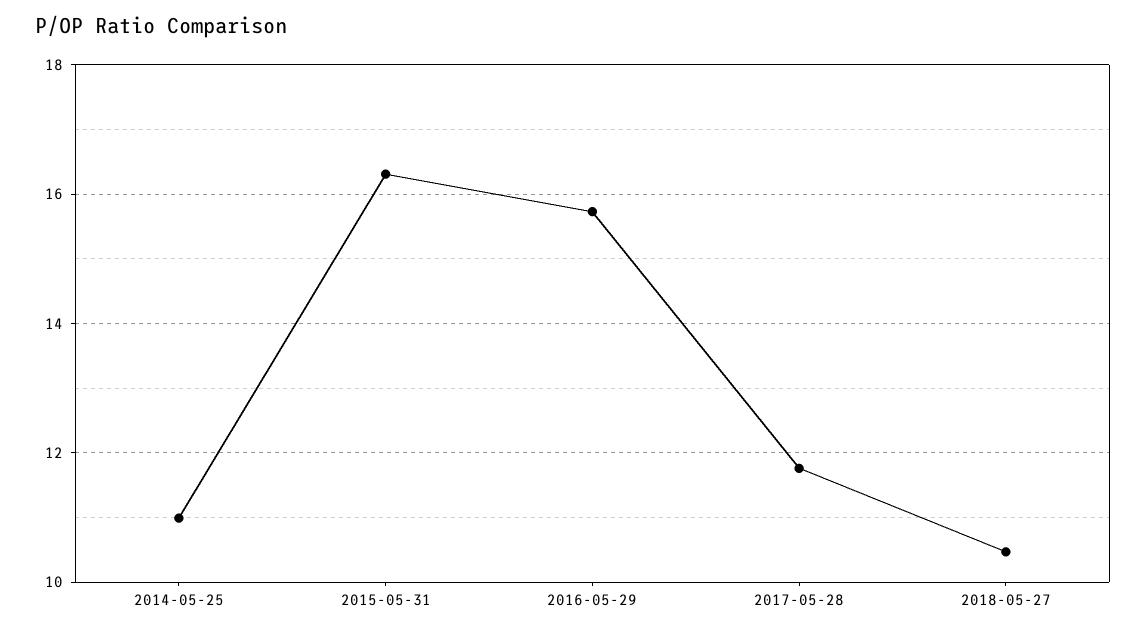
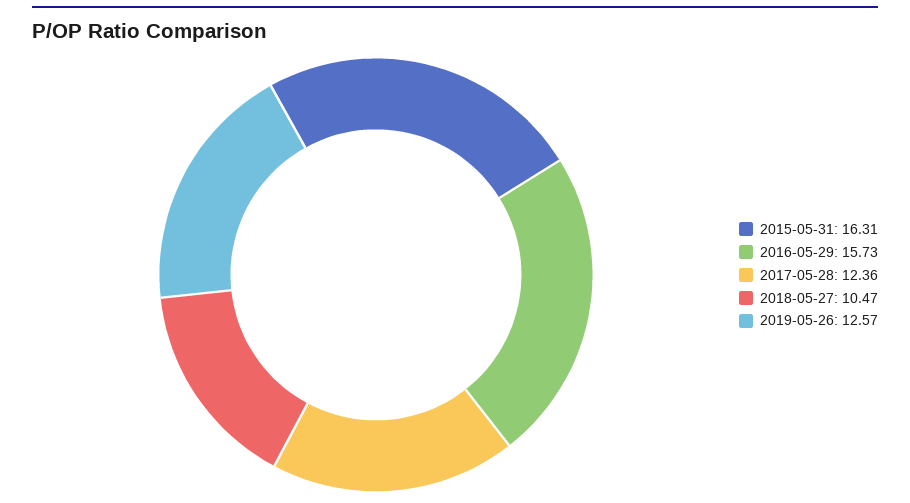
2014-05-25: 11 -> none
2017-05-28: 11.8 -> 12.36
2019-05-26: none -> 12.57

